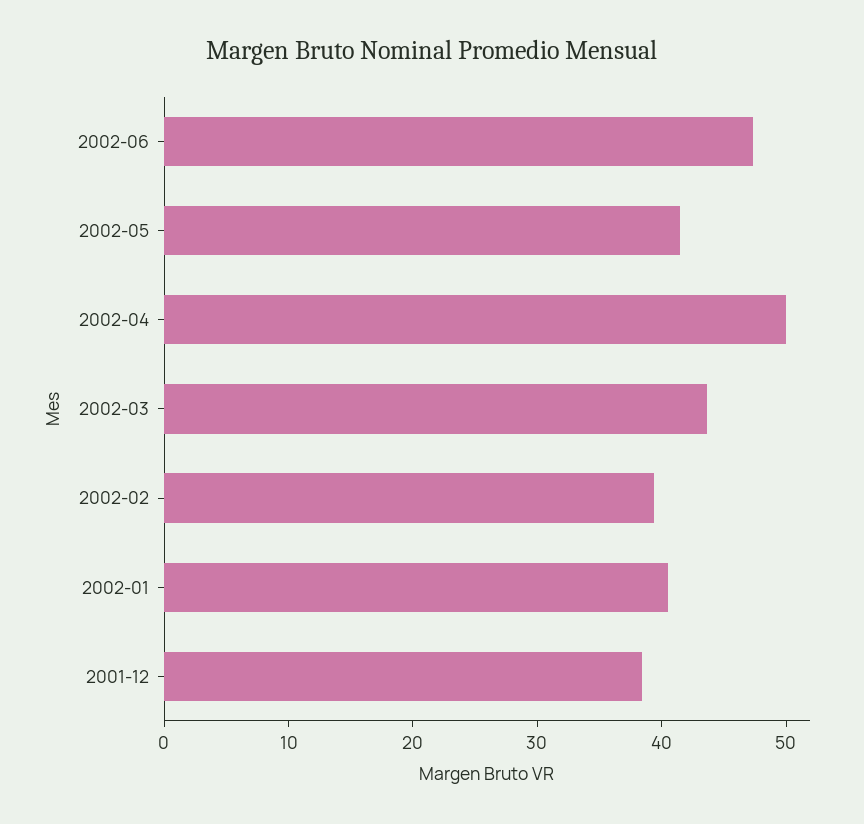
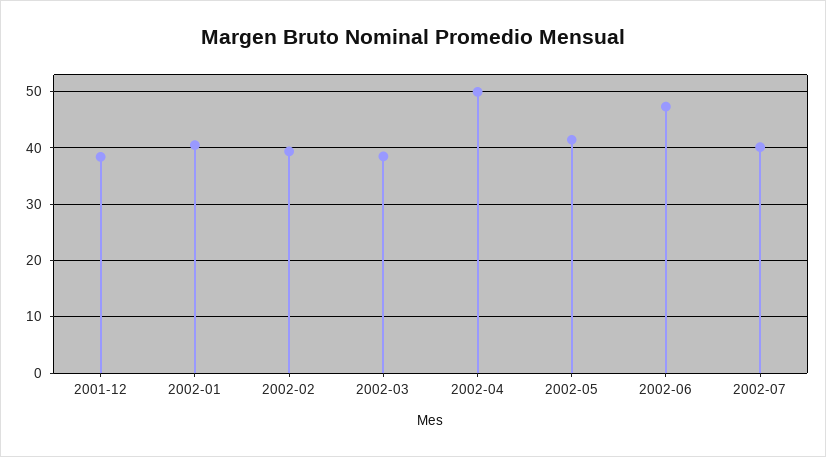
2002-03: 44 -> 38
2002-07: none -> 40

